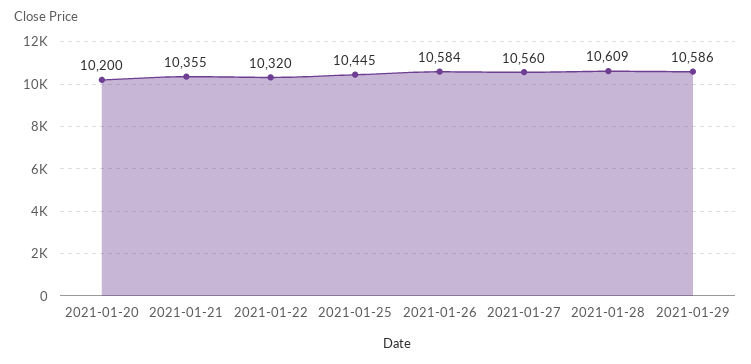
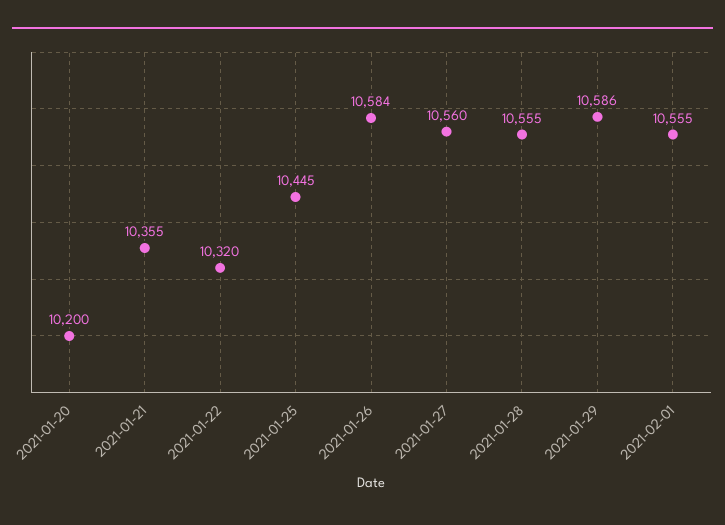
2021-01-28: 10609 -> 10555
2021-02-01: none -> 10555

